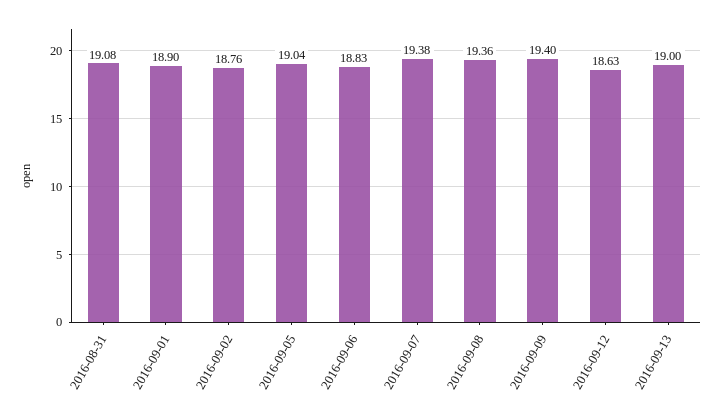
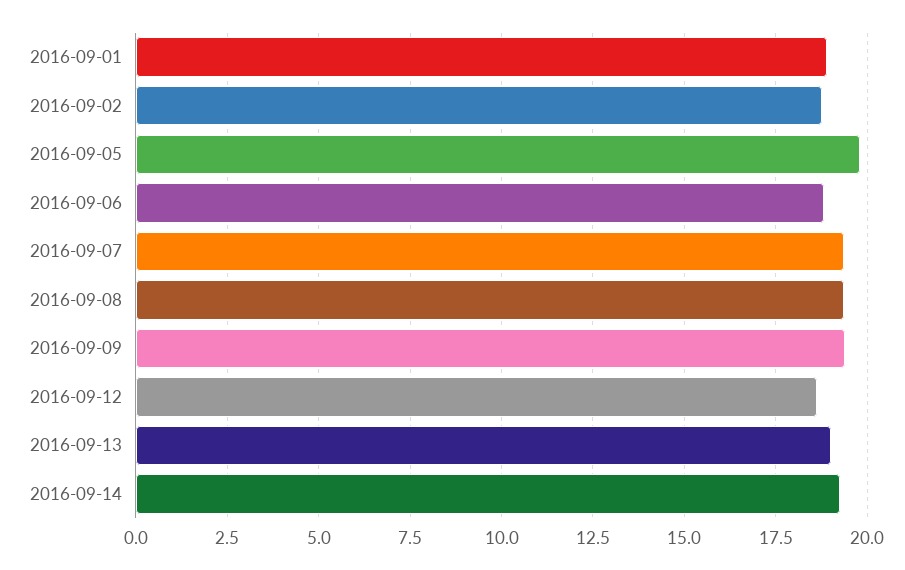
2016-08-31: 19.08 -> none
2016-09-05: 19.04 -> 19.75
2016-09-14: none -> 19.25

